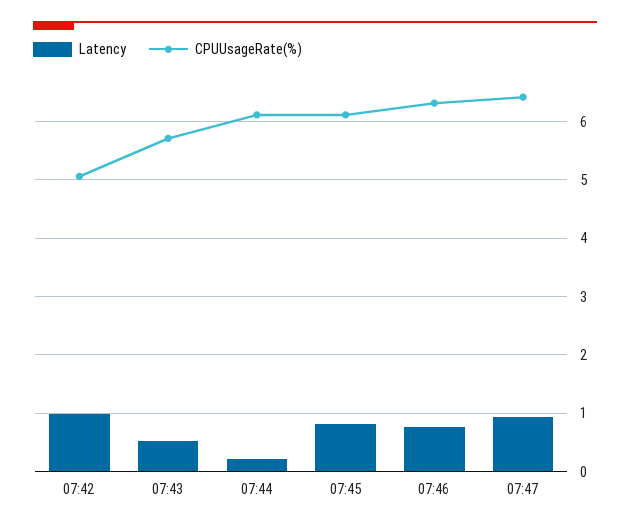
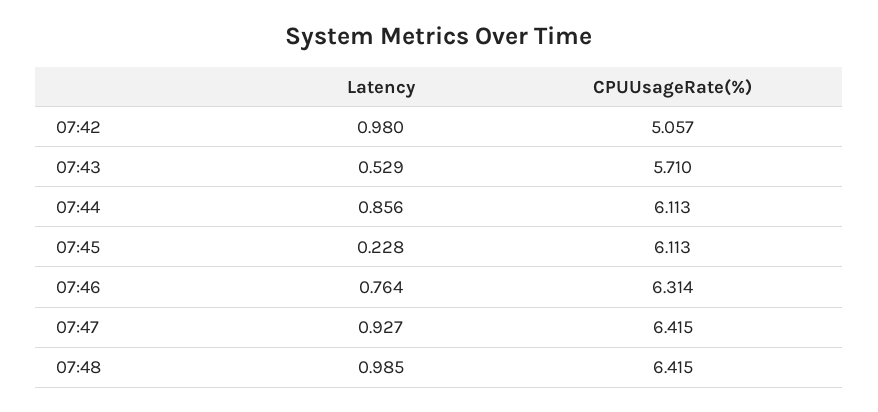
Latency, 07:44: 0.2 -> 0.856
Latency, 07:45: 0.8 -> 0.228
Latency, 07:48: none -> 0.985
CPUUsageRate(%), 07:48: none -> 6.415

